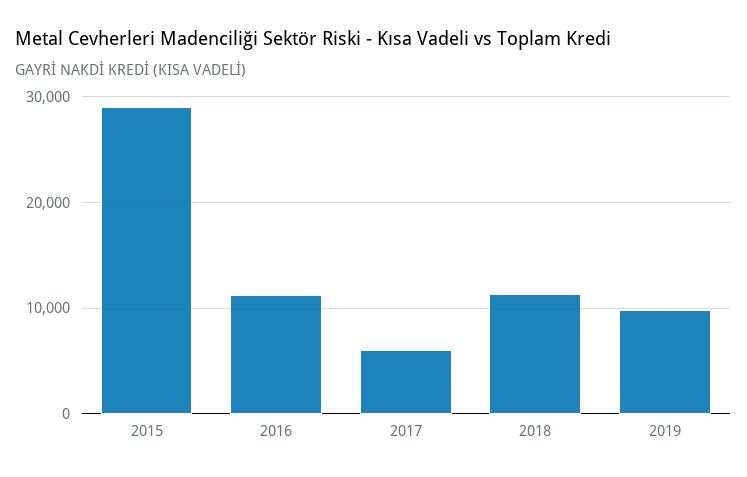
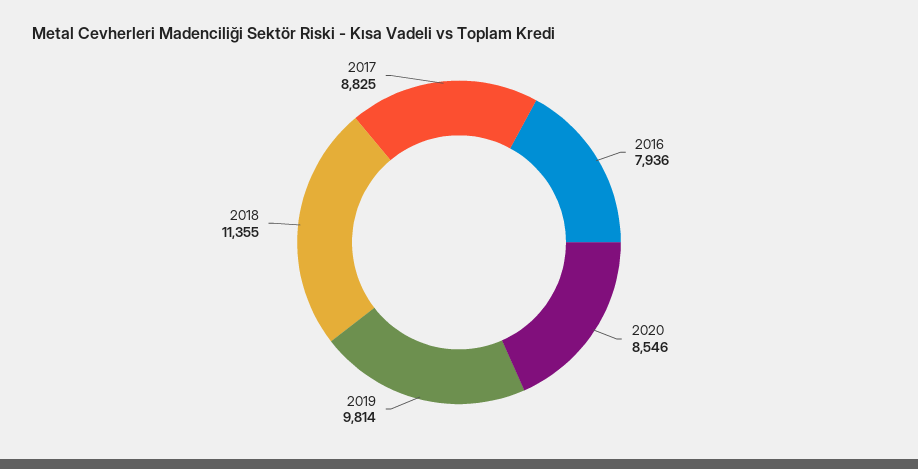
2015: 29000 -> none
2016: 11000 -> 7936
2017: 6000 -> 8825
2020: none -> 8546

